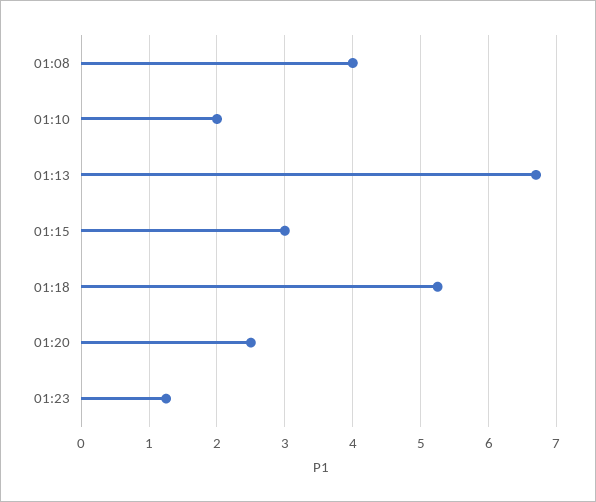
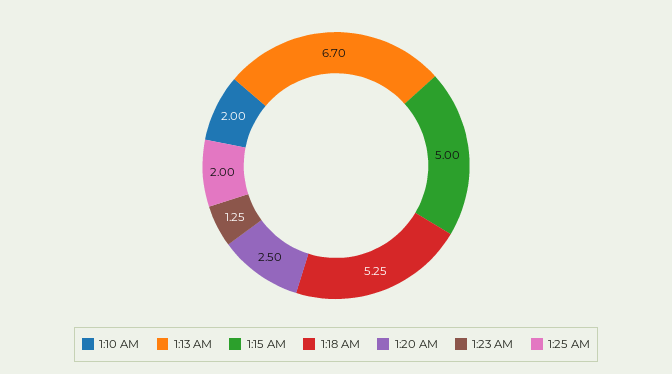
01:08: 4 -> none
01:15: 3 -> 5
1:25 AM: none -> 2

